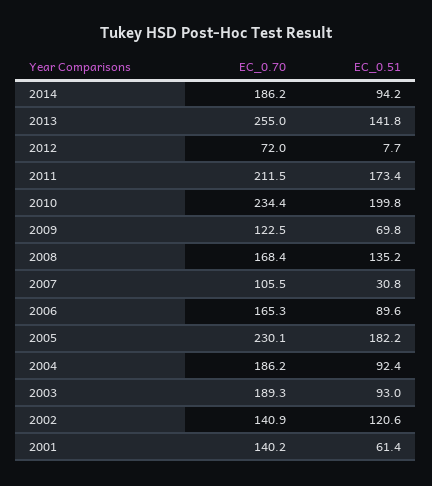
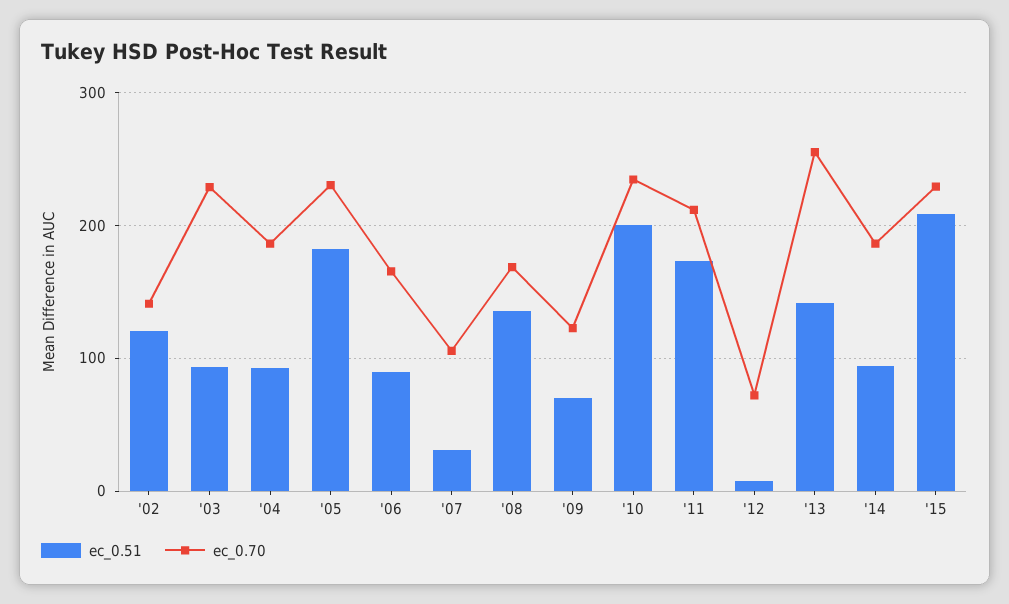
EC_0.70, 2003: 189.3 -> 230
EC_0.70, 2001: 140.2 -> none
EC_0.51, 2001: 61.4 -> none
EC_0.51, '15: none -> 210
EC_0.70, '15: none -> 230

